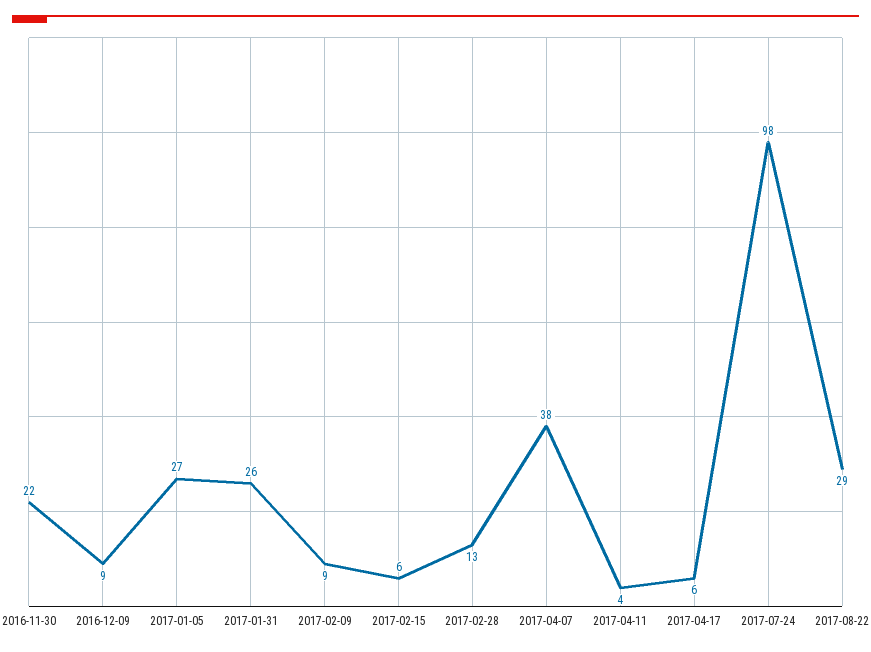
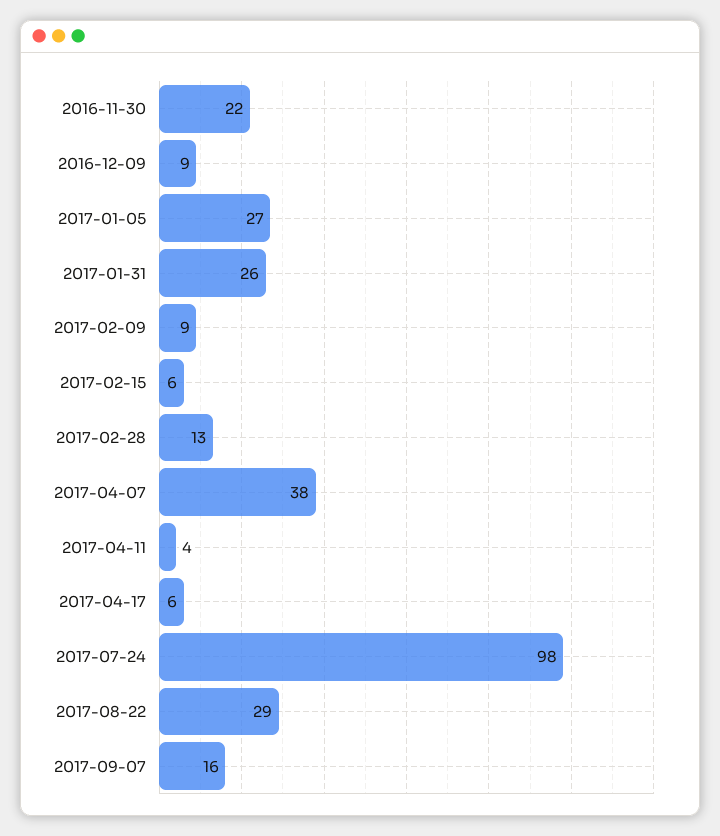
2017-09-07: none -> 16

